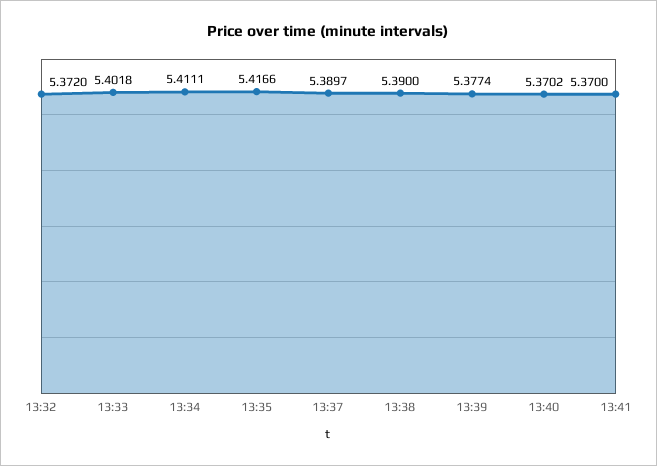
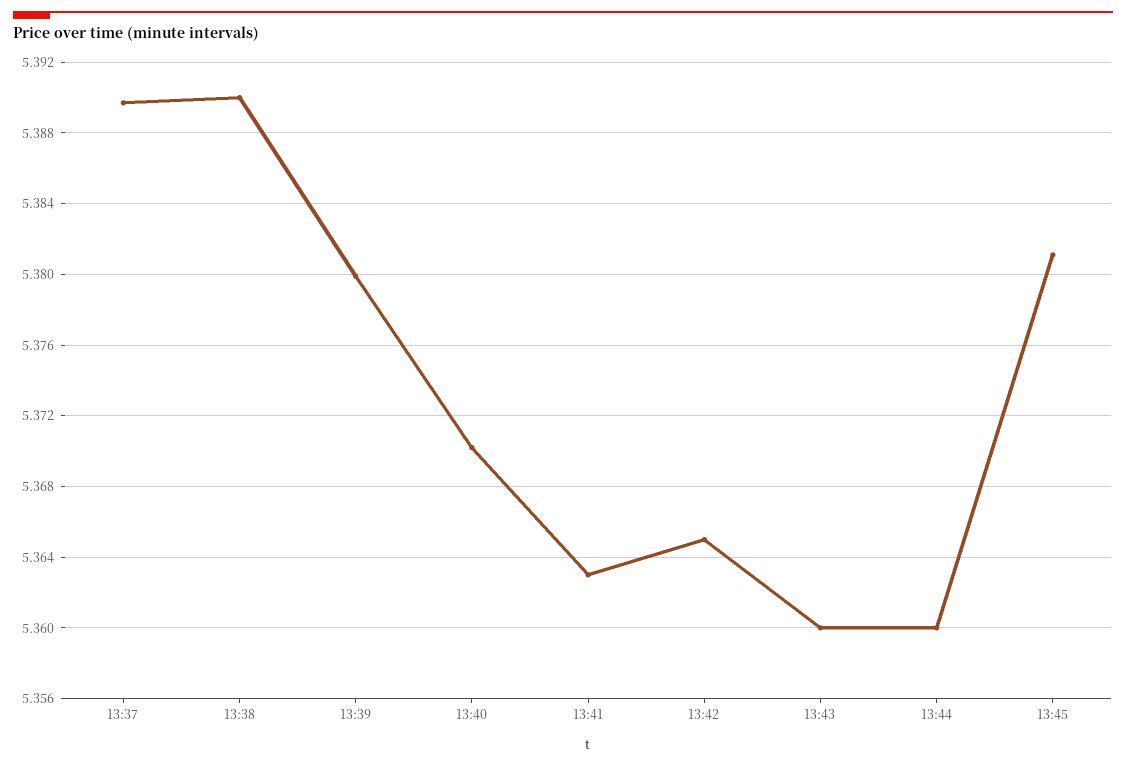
13:32: 5.372 -> none
13:33: 5.4018 -> none
13:34: 5.4111 -> none
13:35: 5.4166 -> none
13:39: 5.3774 -> 5.38
13:41: 5.37 -> 5.363
13:42: none -> 5.365
13:43: none -> 5.36
13:44: none -> 5.36
13:45: none -> 5.381

